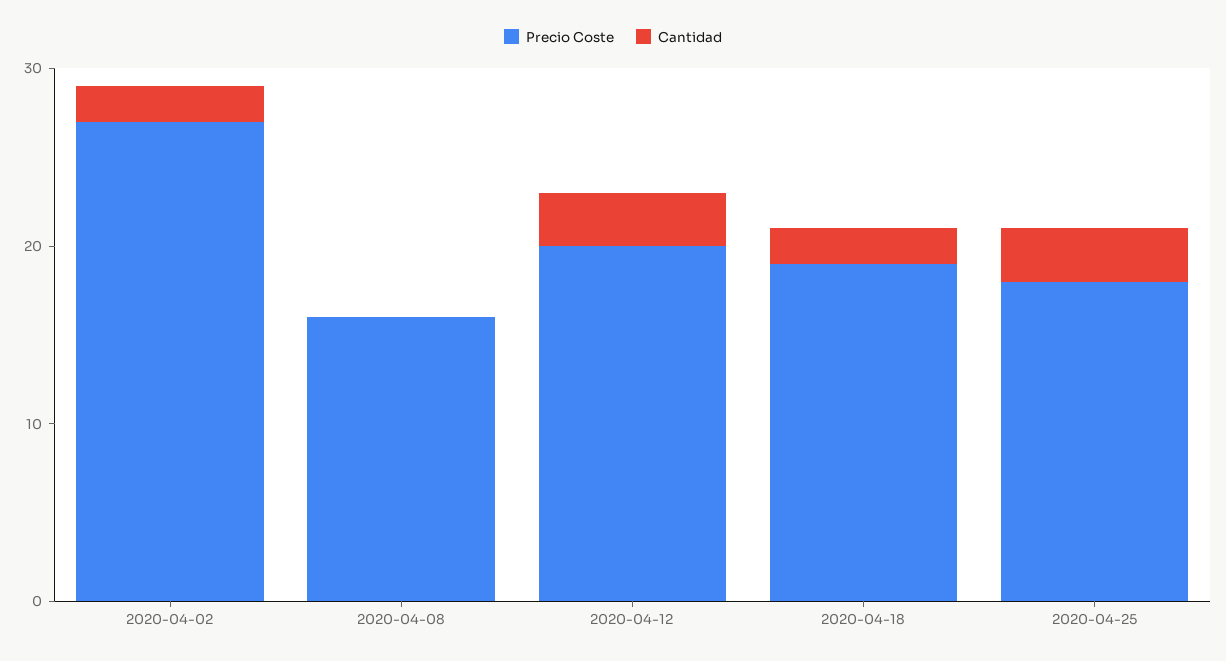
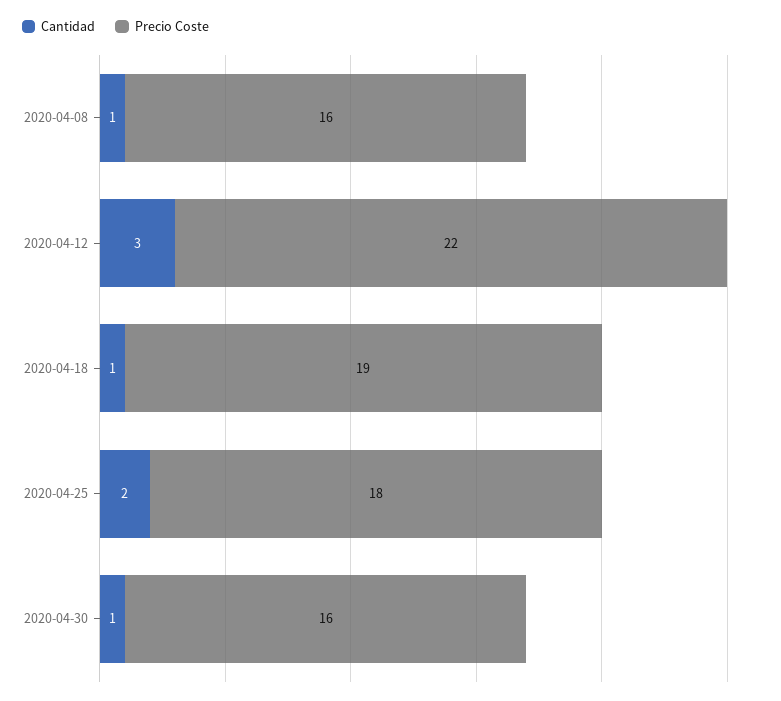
Precio Coste, 2020-04-02: 27 -> none
Cantidad, 2020-04-02: 2 -> none
Cantidad, 2020-04-08: 0 -> 1
Precio Coste, 2020-04-12: 20 -> 22
Cantidad, 2020-04-18: 2 -> 1
Cantidad, 2020-04-25: 3 -> 2
Cantidad, 2020-04-30: none -> 1
Precio Coste, 2020-04-30: none -> 16

